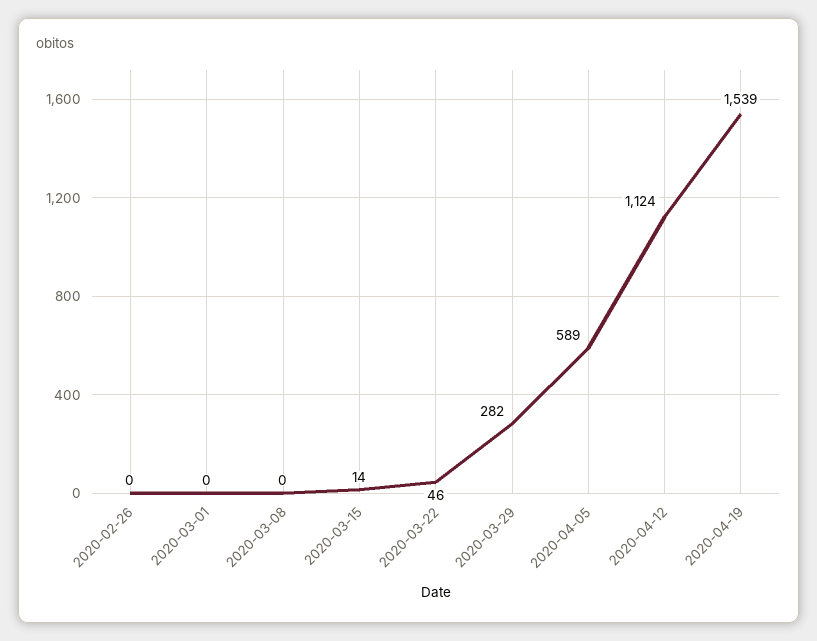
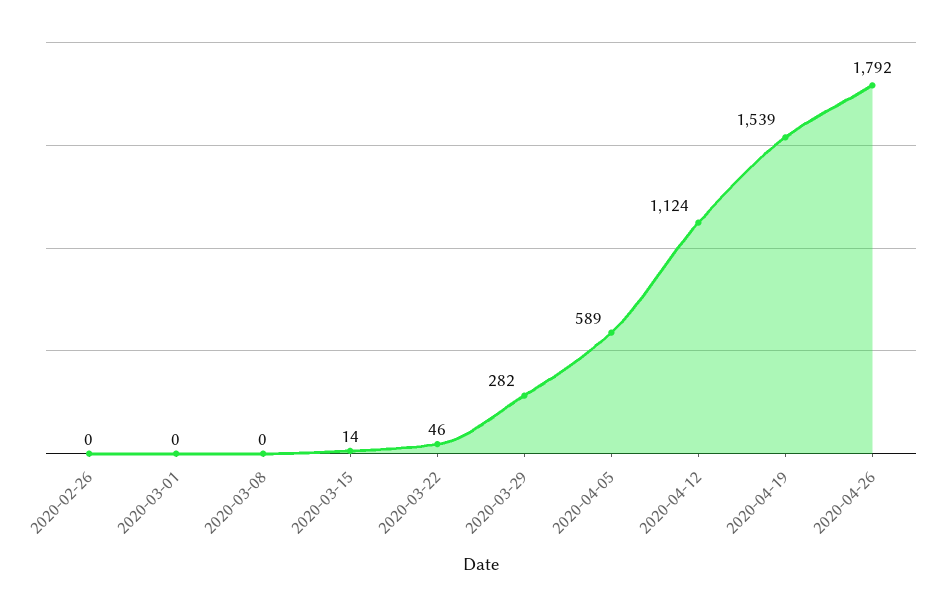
2020-04-26: none -> 1792

